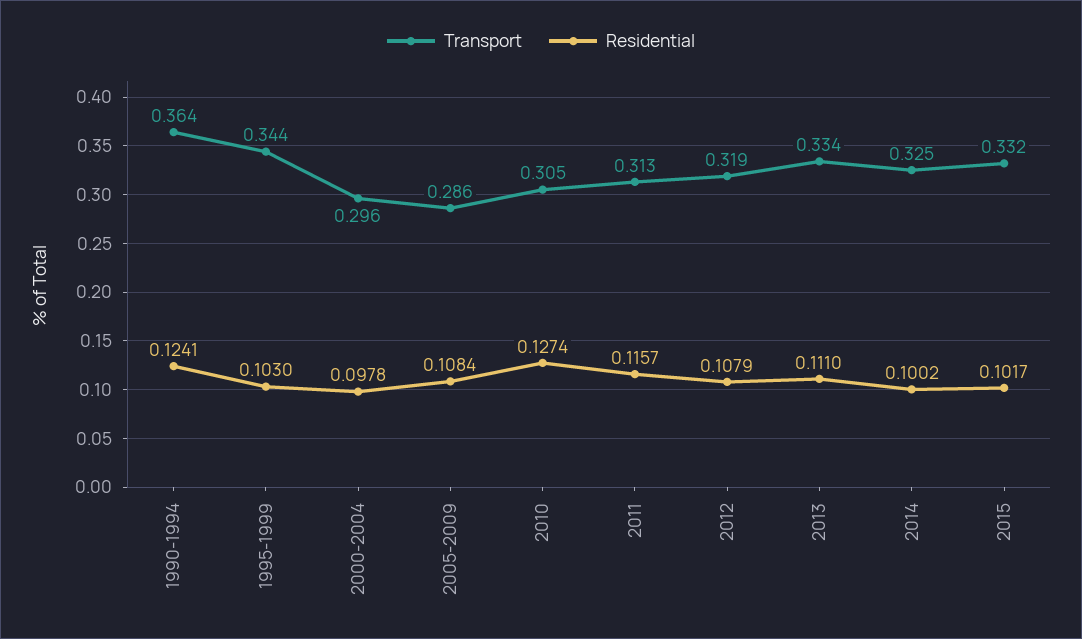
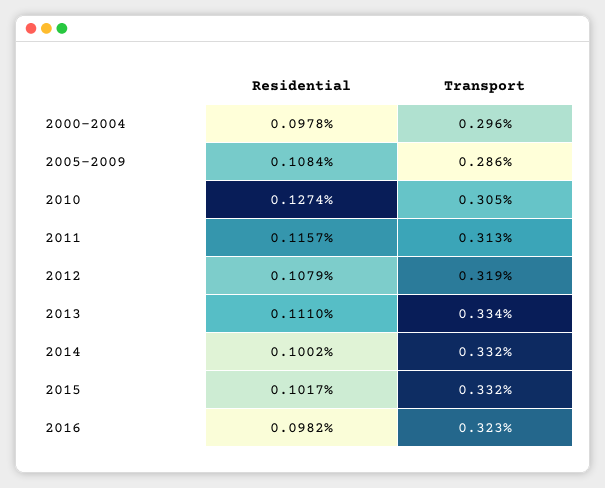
Transport, 1990-1994: 0.364 -> none
Residential, 1990-1994: 0.1241 -> none
Transport, 1995-1999: 0.344 -> none
Residential, 1995-1999: 0.103 -> none
Transport, 2014: 0.325 -> 0.332
Residential, 2016: none -> 0.0982
Transport, 2016: none -> 0.323

